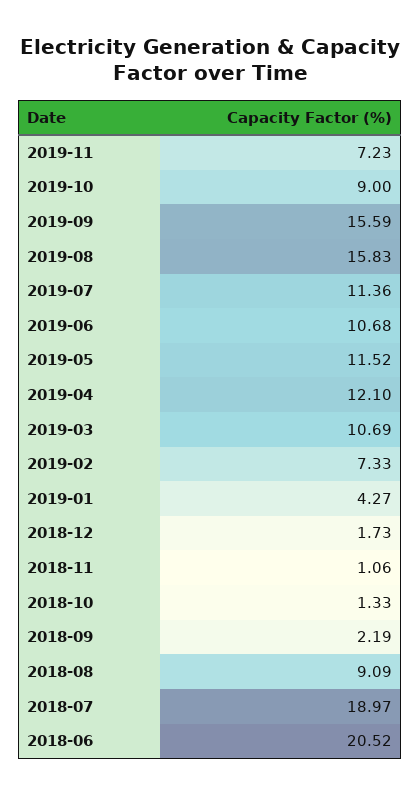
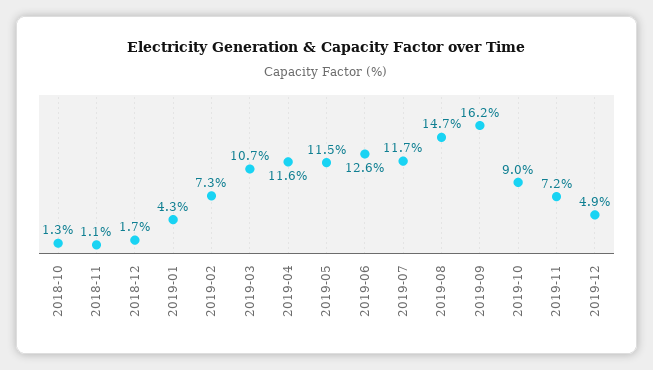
2019-09: 15.59 -> 16.2
2019-08: 15.83 -> 14.7
2019-07: 11.36 -> 11.7
2019-06: 10.68 -> 12.6
2019-04: 12.1 -> 11.6
2018-09: 2.19 -> none
2018-08: 9.09 -> none
2018-07: 18.97 -> none
2018-06: 20.52 -> none
2019-12: none -> 4.9

